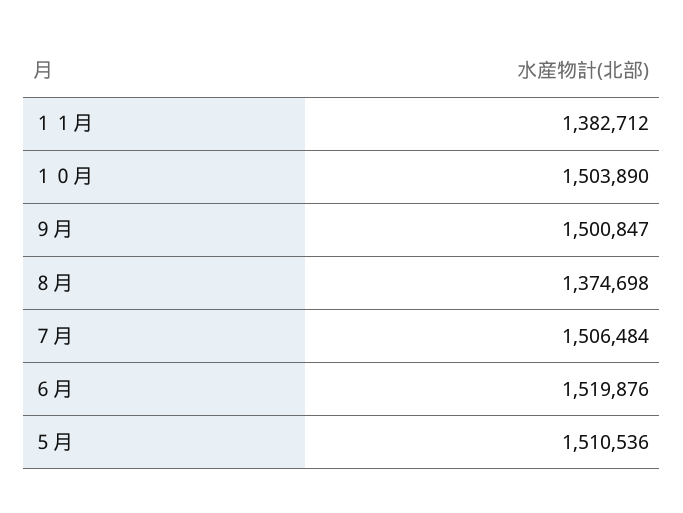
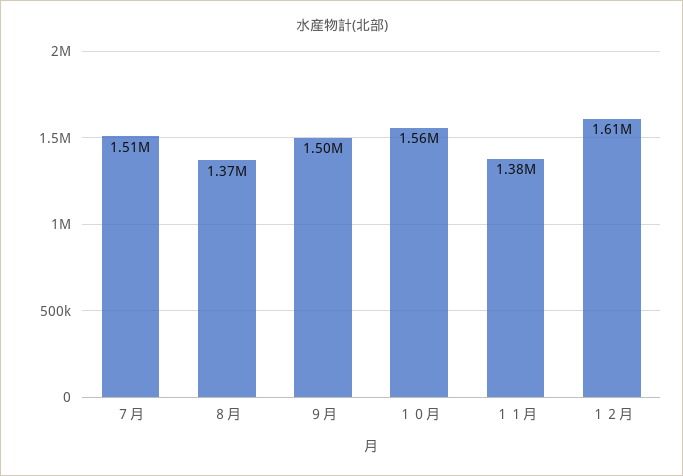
１０月: 1503890 -> 1560000
６月: 1519876 -> none
５月: 1510536 -> none
１２月: none -> 1610000

